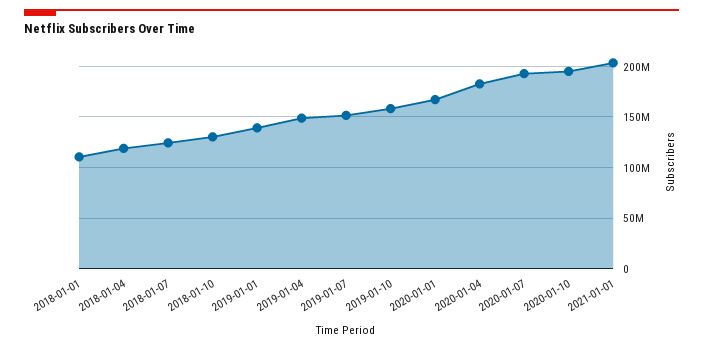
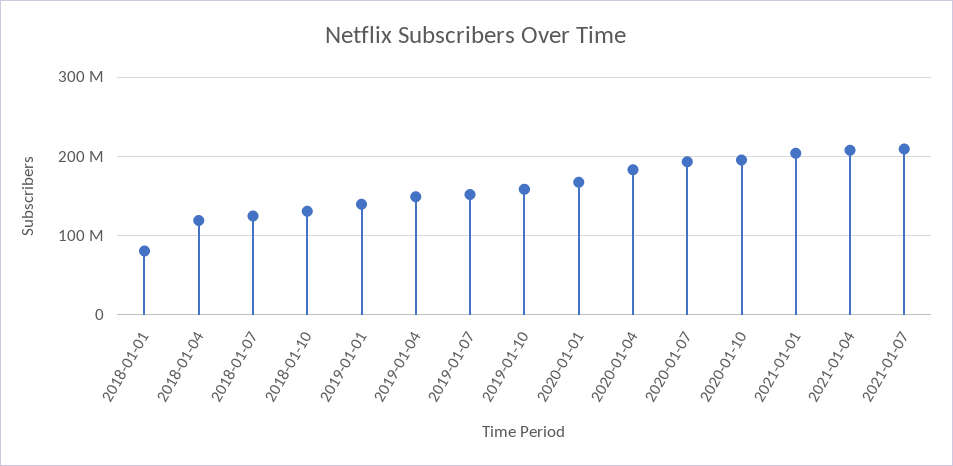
2018-01-01: 110000000 -> 80000000
2021-01-04: none -> 210000000
2021-01-07: none -> 210000000

